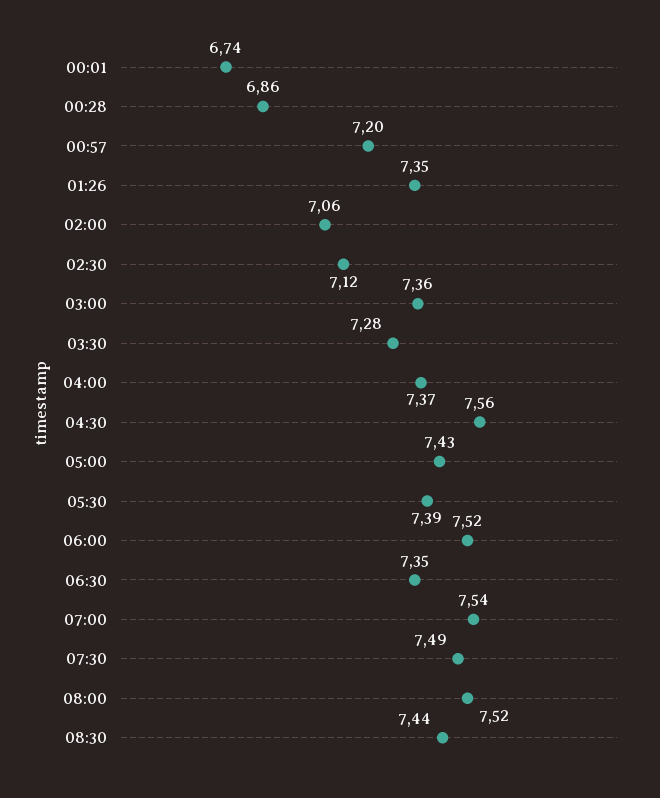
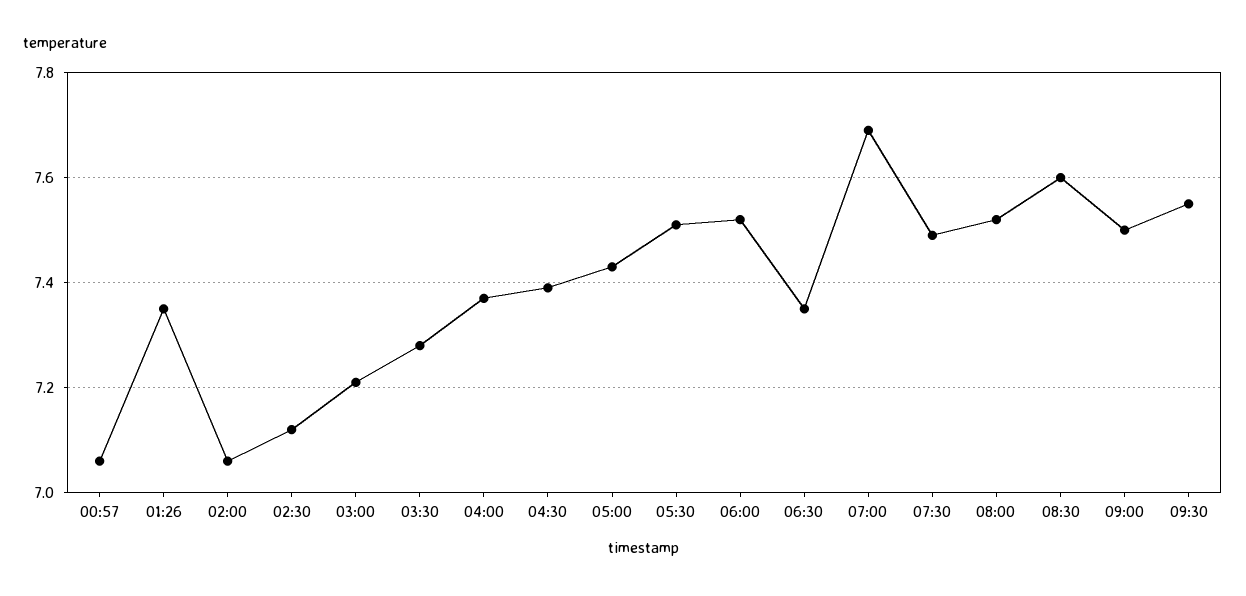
00:01: 6.74 -> none
00:28: 6.86 -> none
00:57: 7.2 -> 7.05
03:00: 7.36 -> 7.2
04:30: 7.56 -> 7.4
05:30: 7.39 -> 7.5
07:00: 7.54 -> 7.7
08:30: 7.44 -> 7.6
09:00: none -> 7.5
09:30: none -> 7.55

